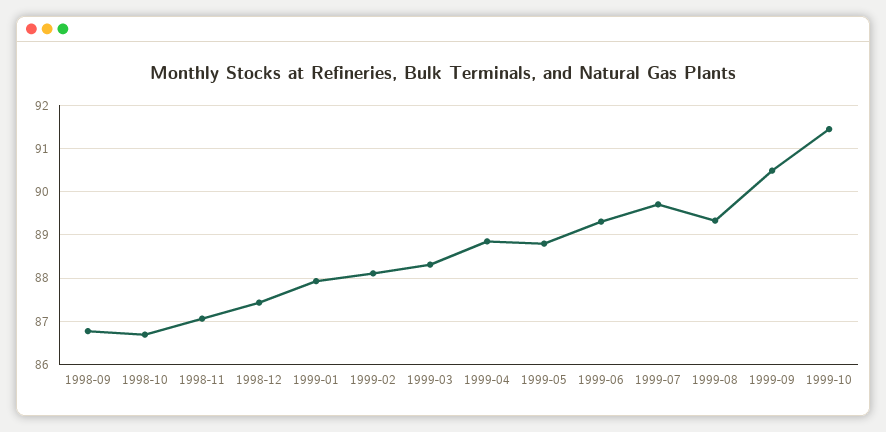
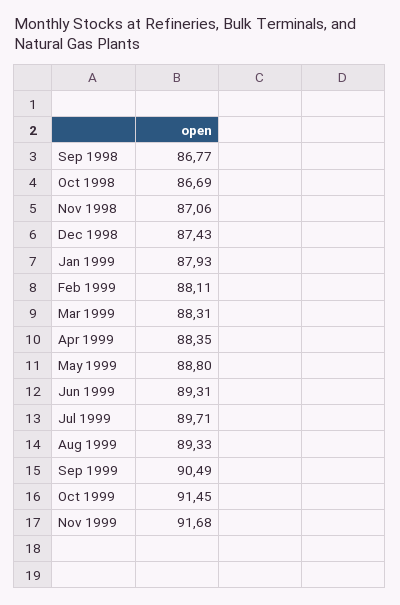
1999-04: 88.8 -> 88.35
Nov 1999: none -> 91.68

